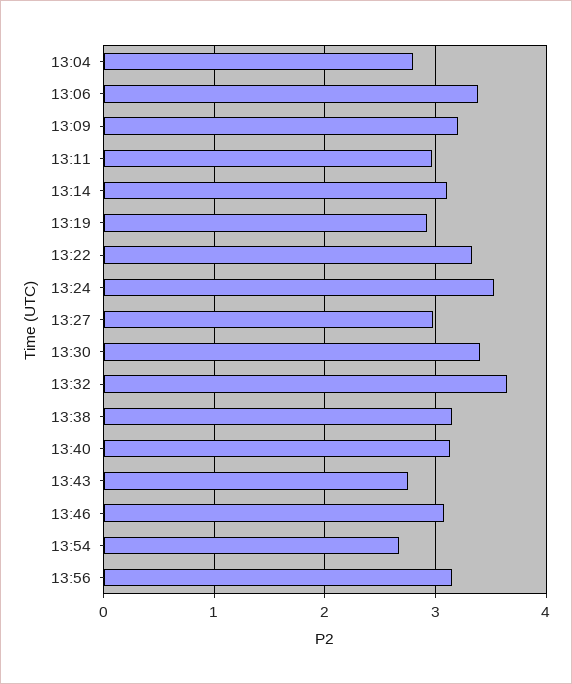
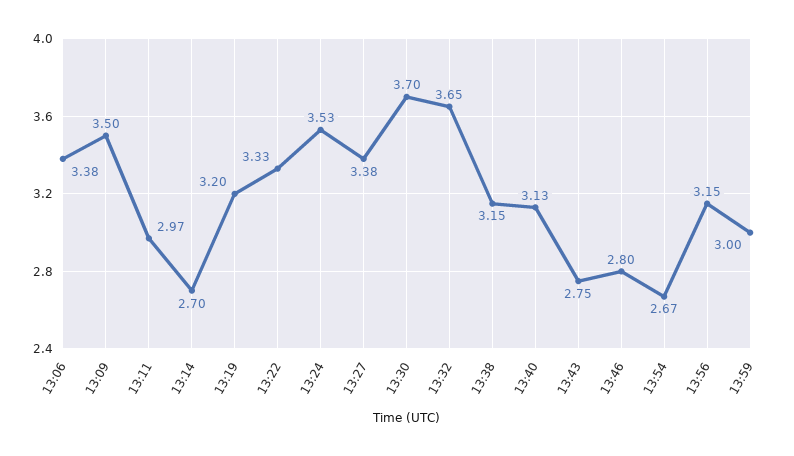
13:04: 2.8 -> none
13:09: 3.2 -> 3.5
13:14: 3.1 -> 2.7
13:19: 2.9 -> 3.2
13:27: 3 -> 3.38
13:30: 3.4 -> 3.7
13:46: 3.1 -> 2.8
13:59: none -> 3

